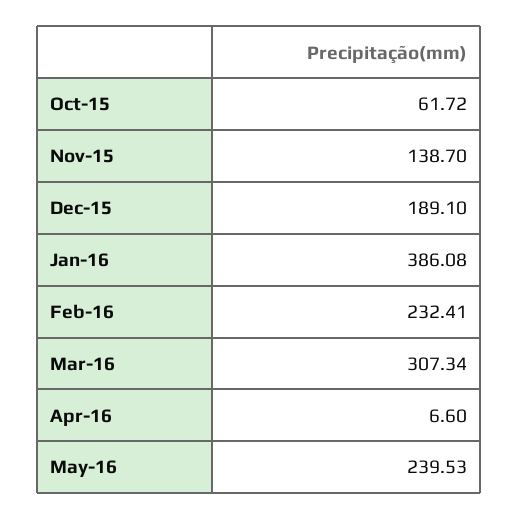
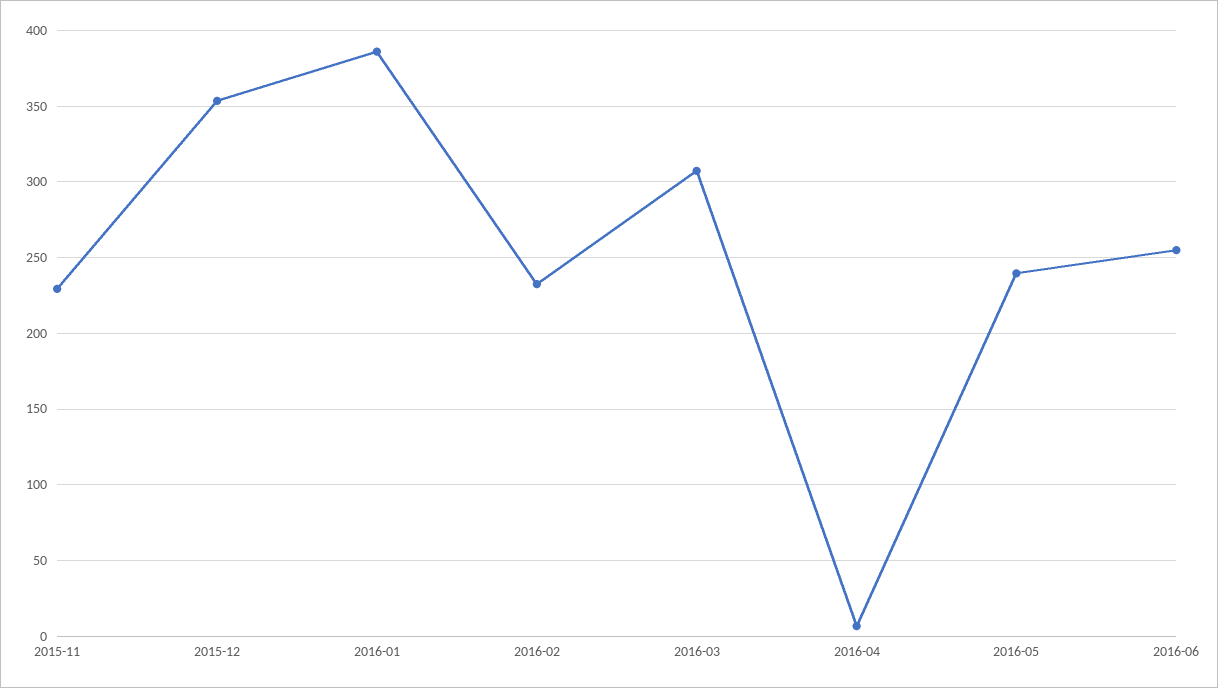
Oct-15: 61.72 -> none
Nov-15: 138.7 -> 230
Dec-15: 189.1 -> 355
2016-06: none -> 255

